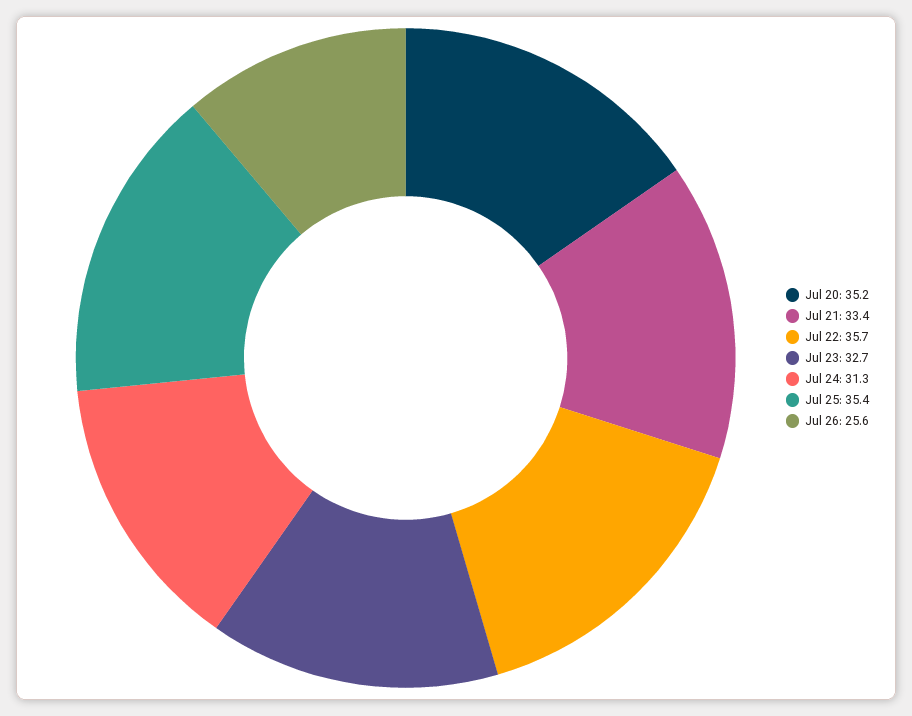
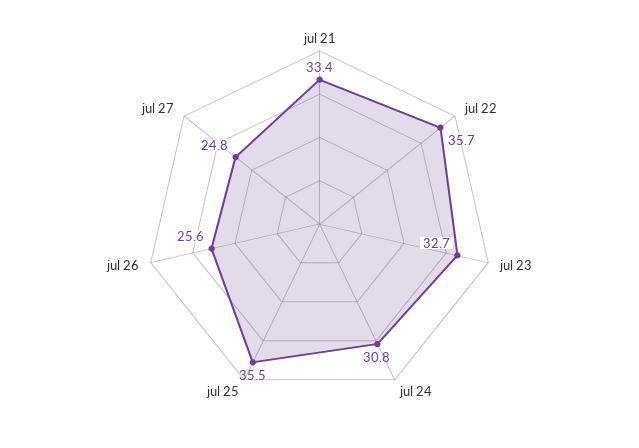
Jul 20: 35.2 -> none
Jul 24: 31.3 -> 30.8
Jul 25: 35.4 -> 35.5
jul 27: none -> 24.8

